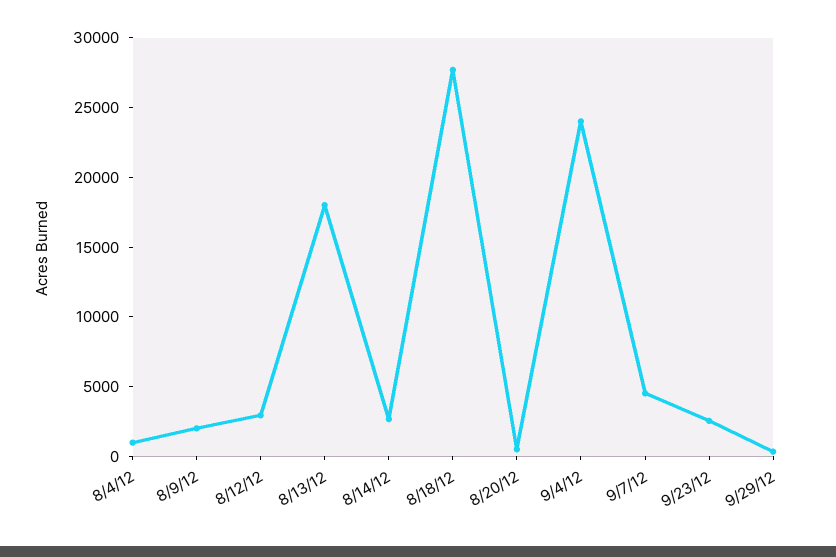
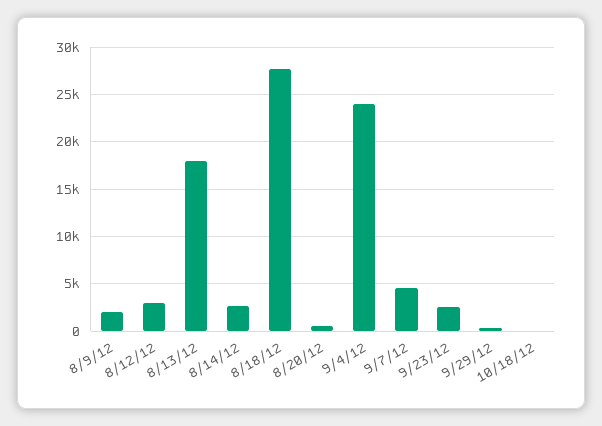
8/4/12: 1000 -> none
10/18/12: none -> 0

